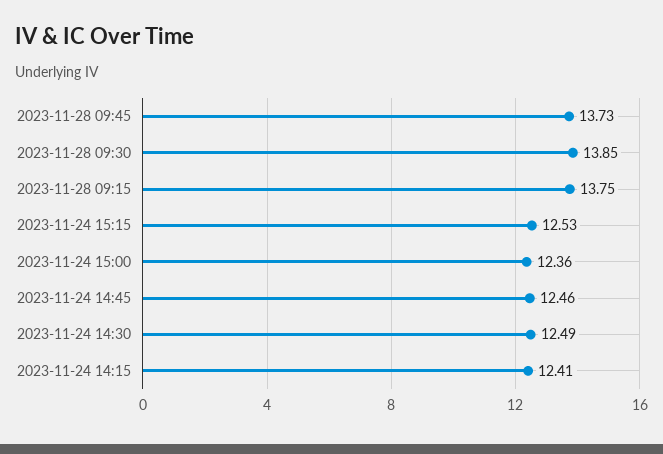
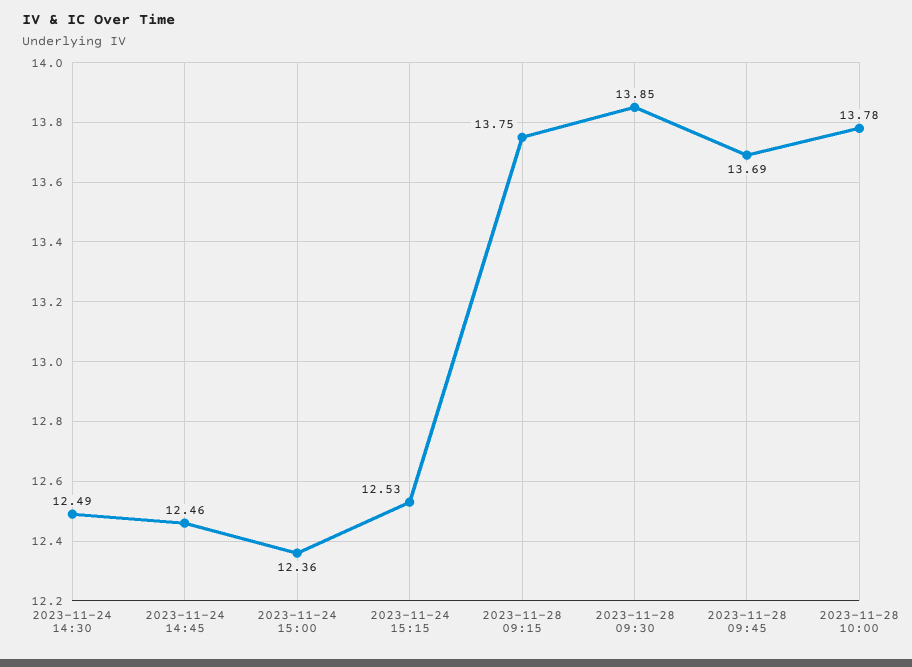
2023-11-28 09:45: 13.73 -> 13.69
2023-11-24 14:15: 12.41 -> none
2023-11-28 10:00: none -> 13.78

